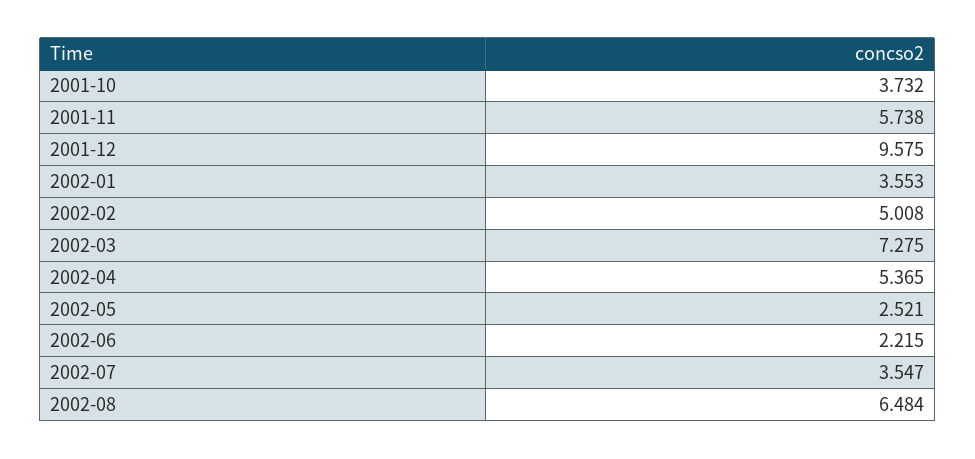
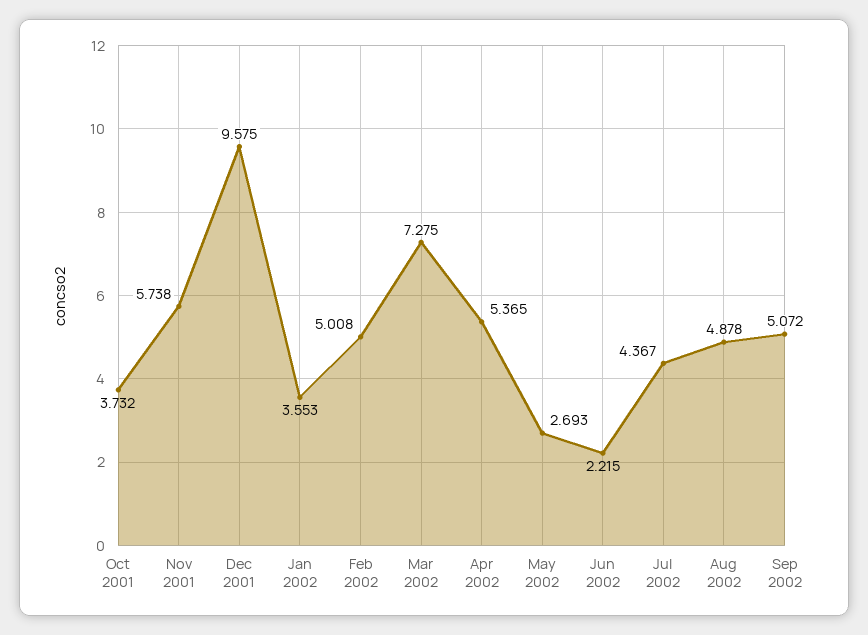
2002-05: 2.521 -> 2.693
2002-07: 3.547 -> 4.367
2002-08: 6.484 -> 4.878
Sep 2002: none -> 5.072

